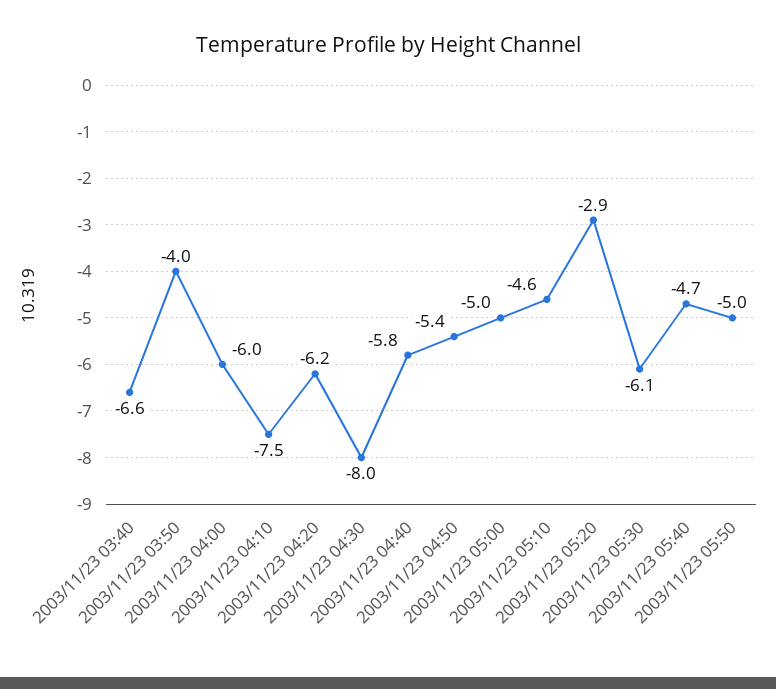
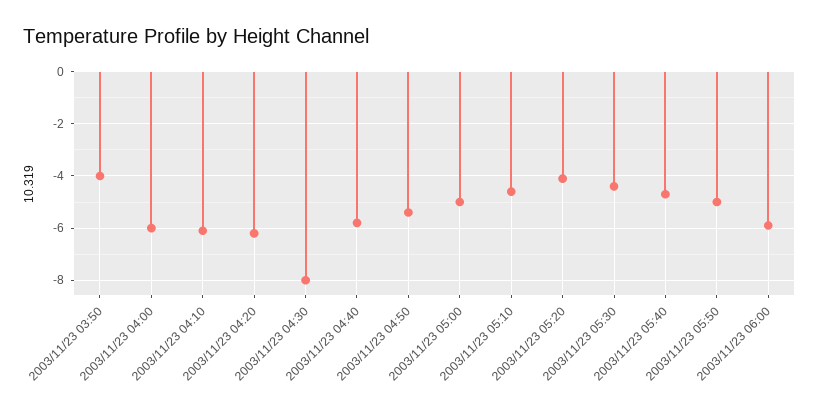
2003/11/23 03:40: -6.6 -> none
2003/11/23 04:10: -7.5 -> -6
2003/11/23 05:20: -2.9 -> -4
2003/11/23 05:30: -6.1 -> -4.5
2003/11/23 06:00: none -> -6

